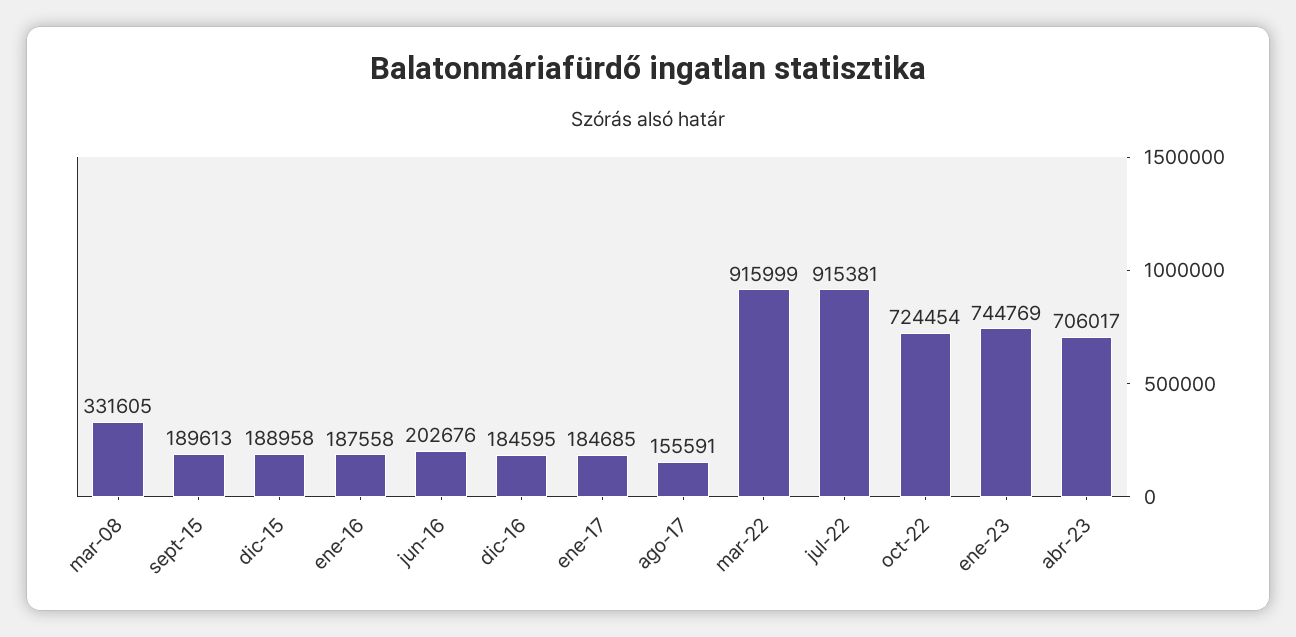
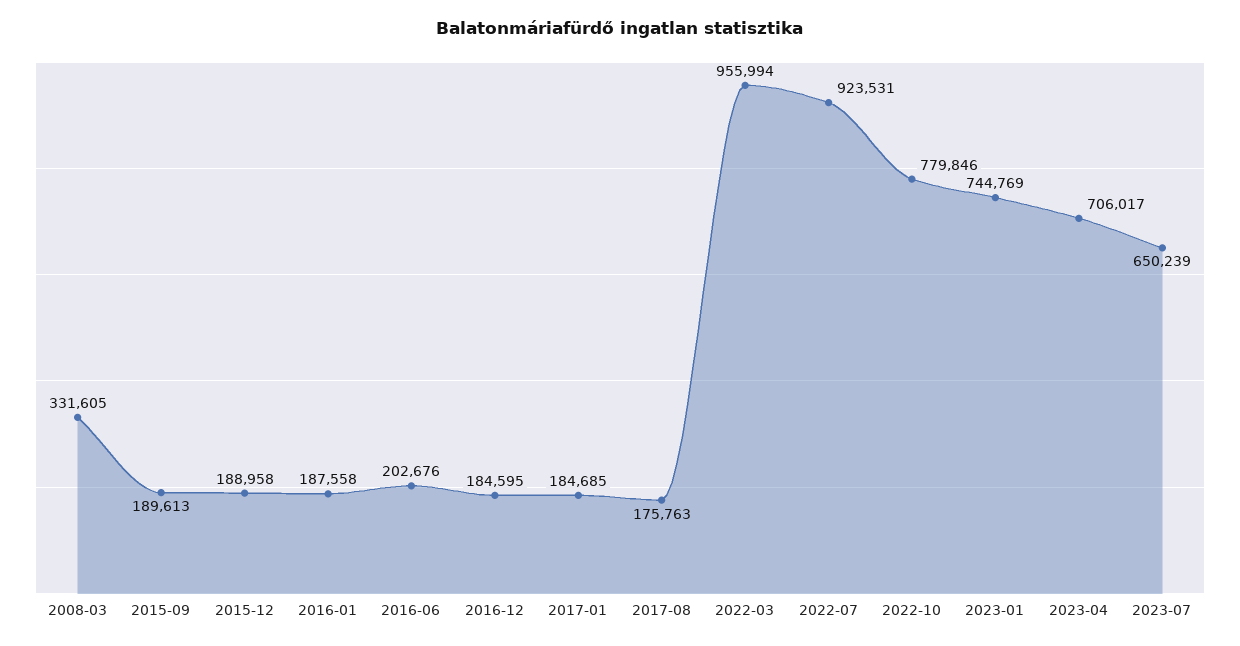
ago-17: 155591 -> 175763
mar-22: 915999 -> 955994
jul-22: 915381 -> 923531
oct-22: 724454 -> 779846
2023-07: none -> 650239

